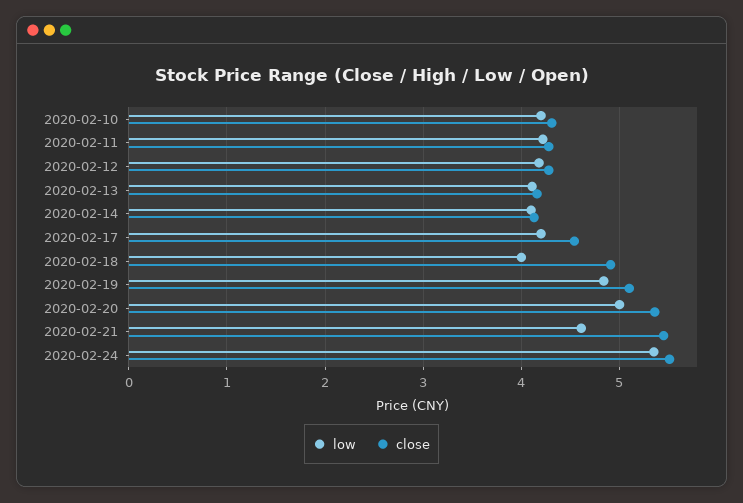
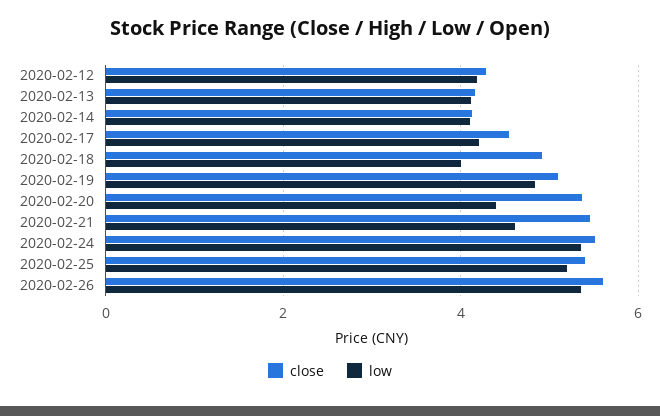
low, 2020-02-10: 4.2 -> none
close, 2020-02-10: 4.3 -> none
low, 2020-02-11: 4.2 -> none
close, 2020-02-11: 4.3 -> none
low, 2020-02-20: 5 -> 4.4
close, 2020-02-25: none -> 5.4
low, 2020-02-25: none -> 5.2
close, 2020-02-26: none -> 5.6
low, 2020-02-26: none -> 5.4

